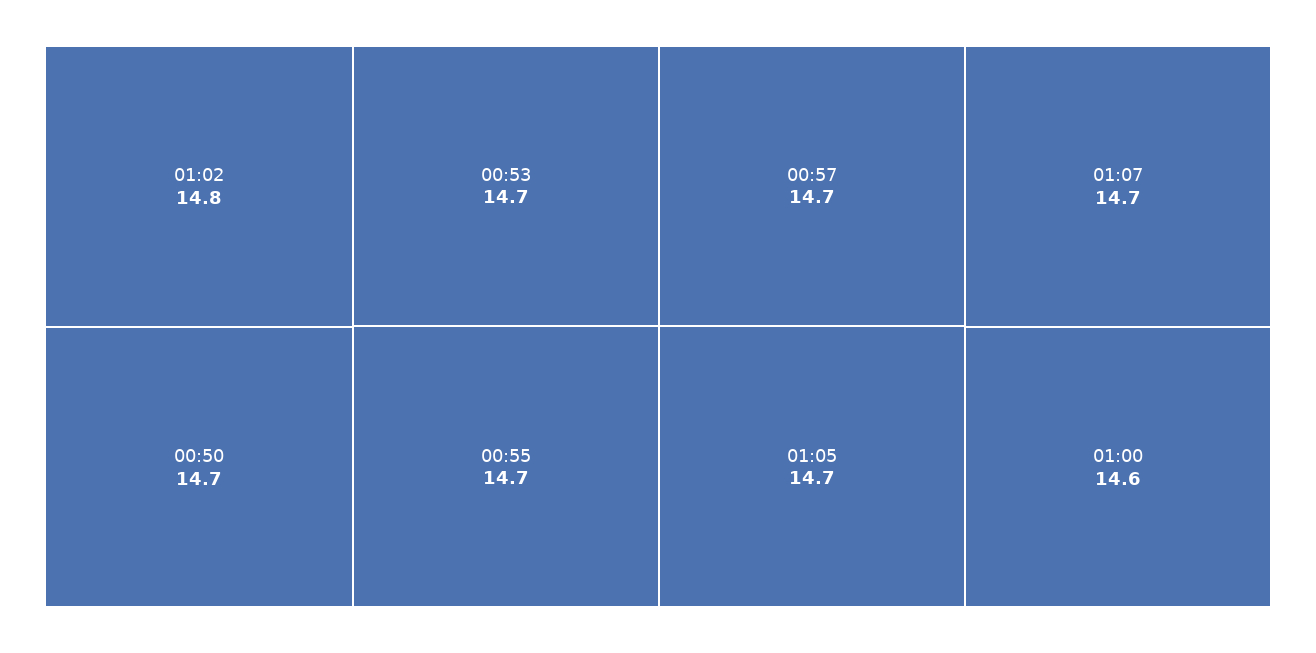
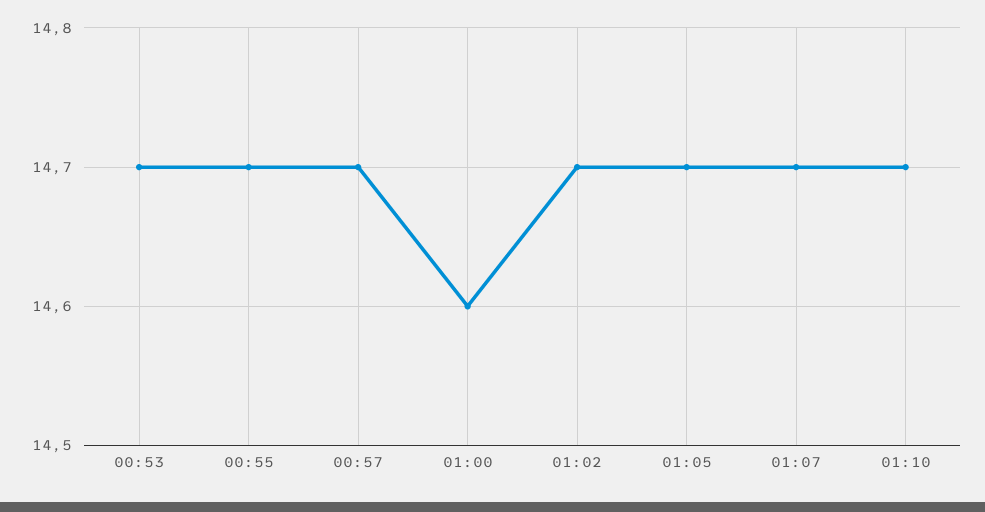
01:02: 14.8 -> 14.7
00:50: 14.7 -> none
01:10: none -> 14.7

